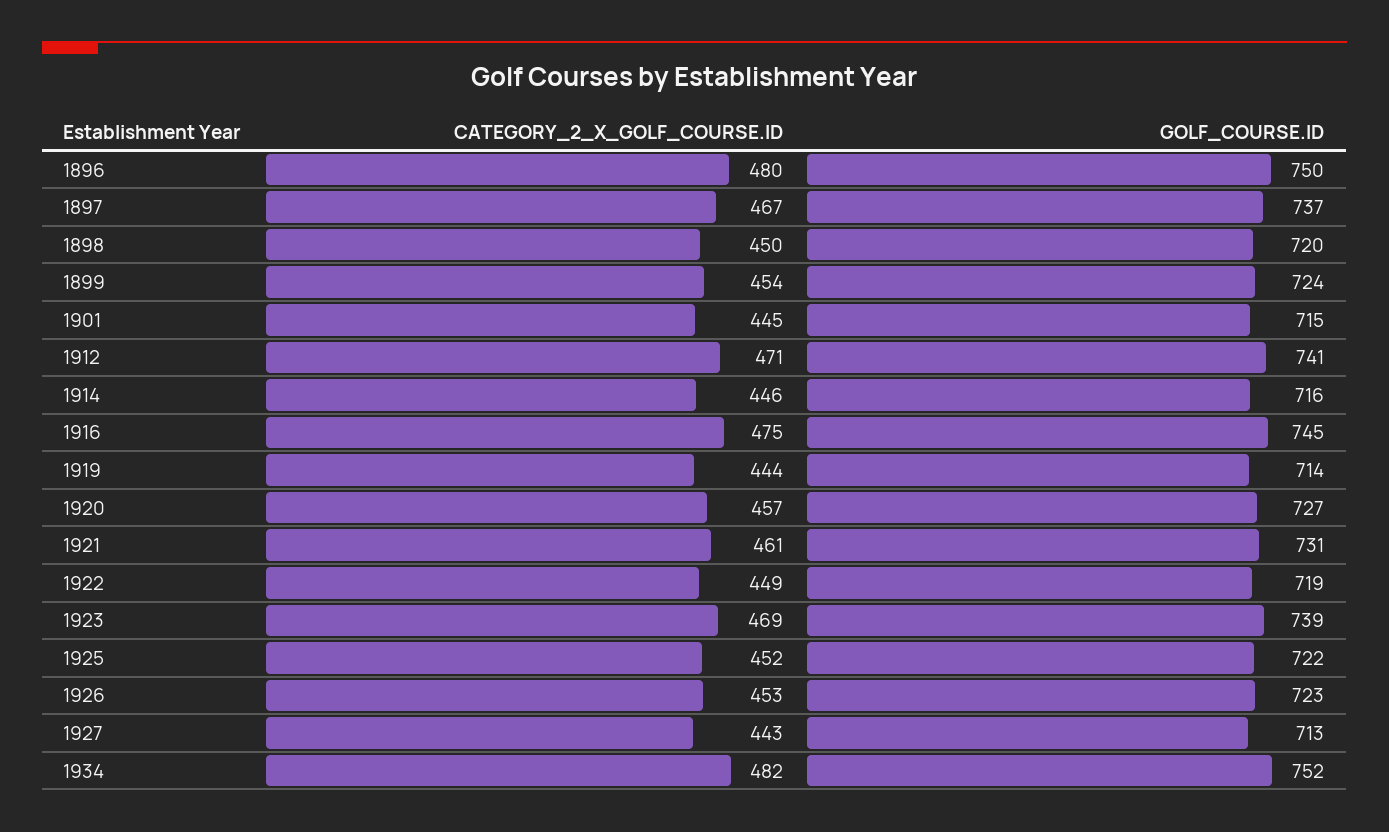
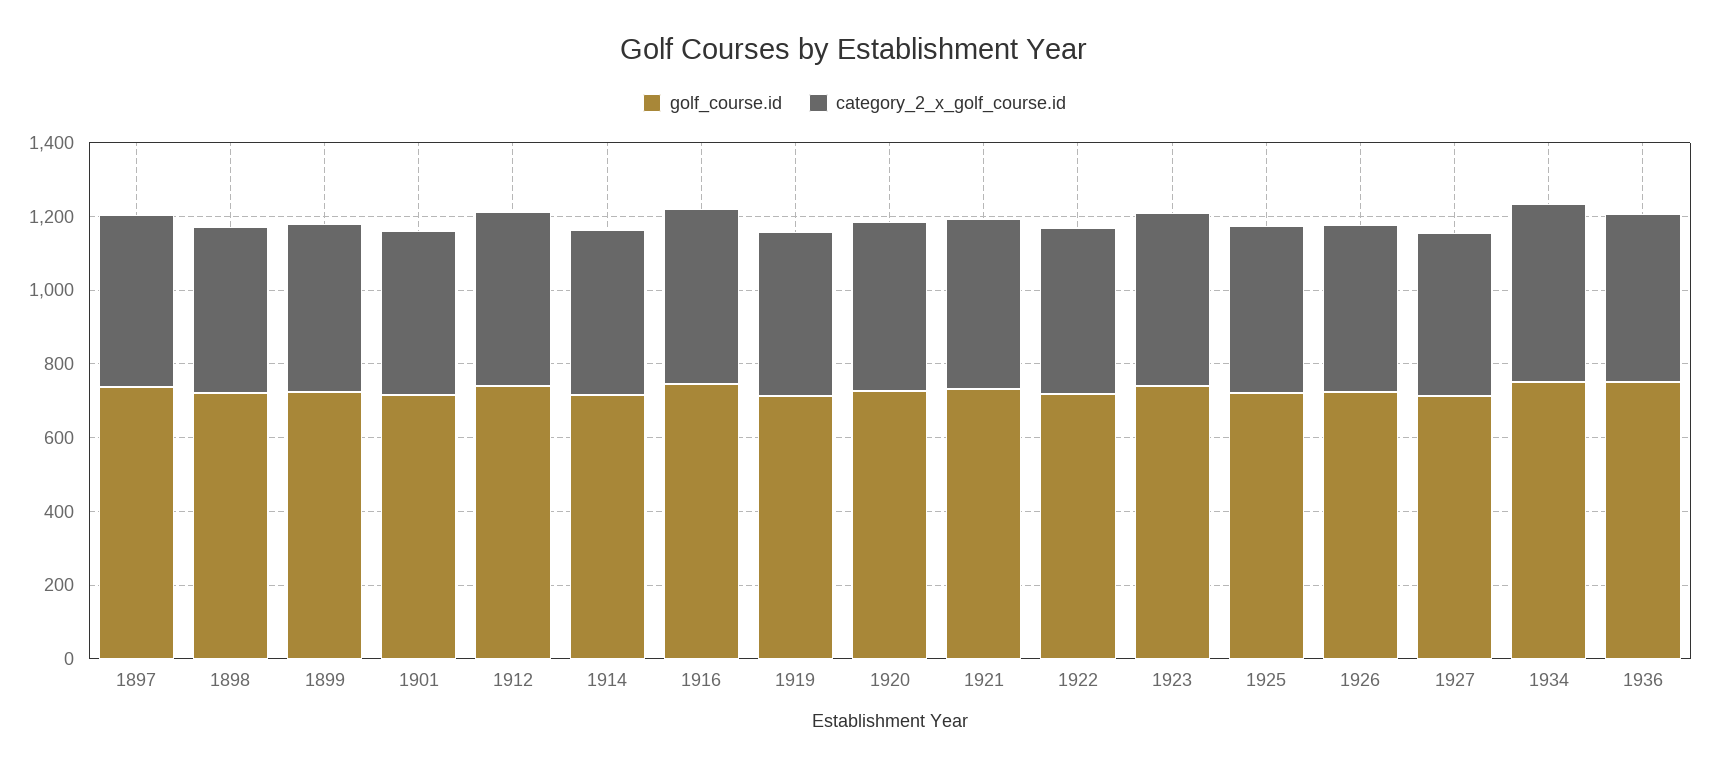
CATEGORY_2_X_GOLF_COURSE.ID, 1896: 480 -> none
GOLF_COURSE.ID, 1896: 750 -> none
GOLF_COURSE.ID, 1936: none -> 750
CATEGORY_2_X_GOLF_COURSE.ID, 1936: none -> 450

